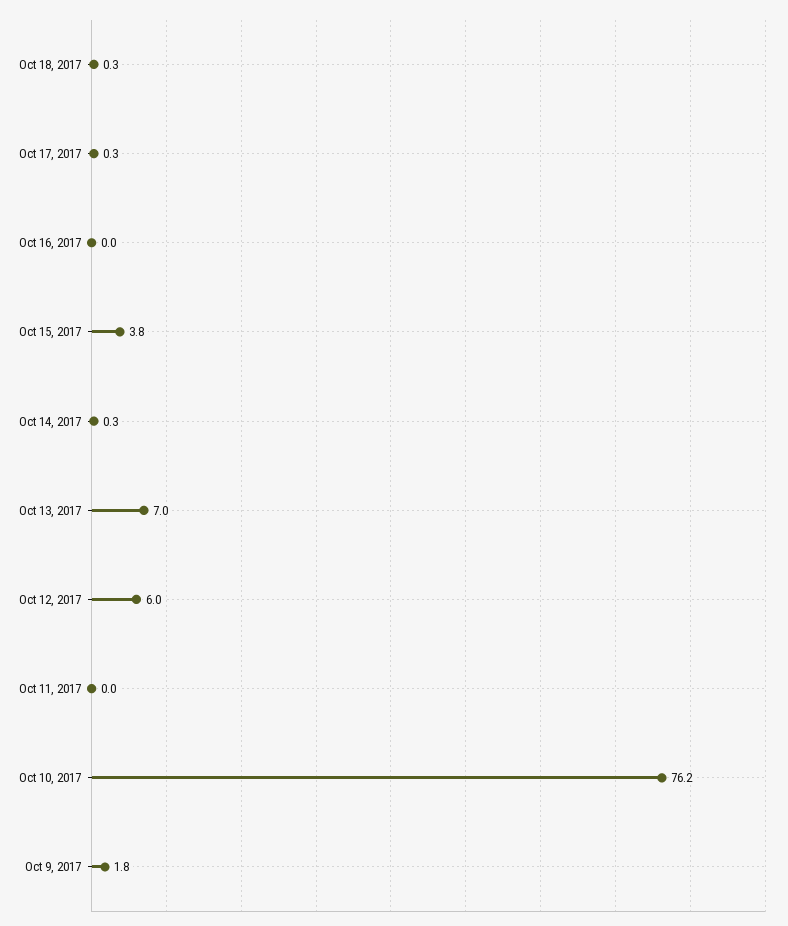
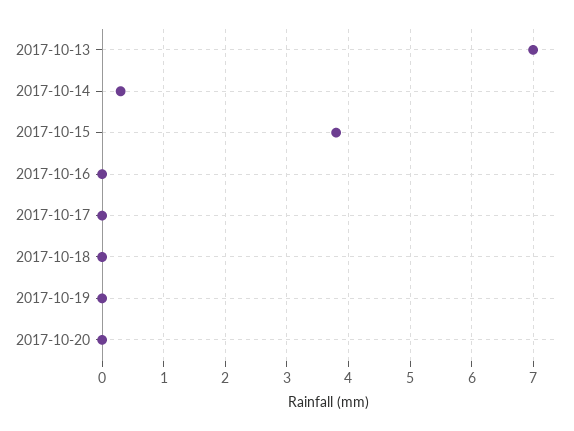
Oct 18, 2017: 0.3 -> 0
Oct 17, 2017: 0.3 -> 0
Oct 12, 2017: 6 -> none
Oct 11, 2017: 0 -> none
Oct 10, 2017: 76.2 -> none
Oct 9, 2017: 1.8 -> none
2017-10-19: none -> 0
2017-10-20: none -> 0

